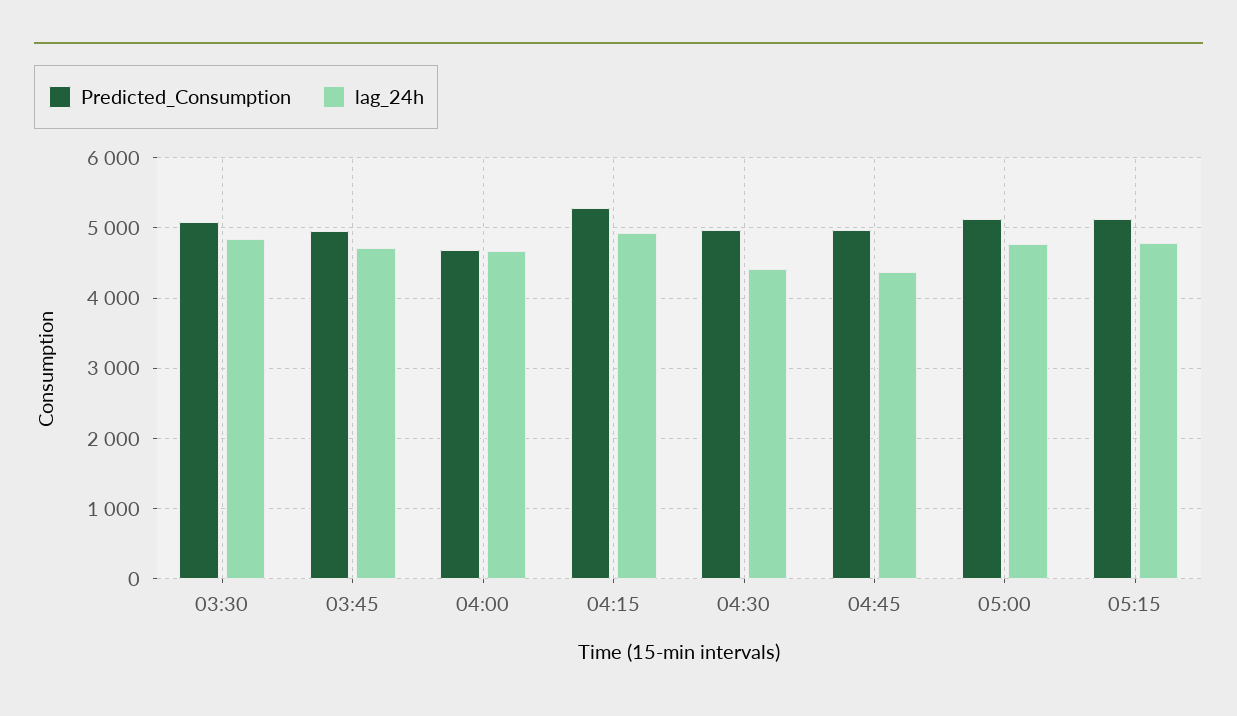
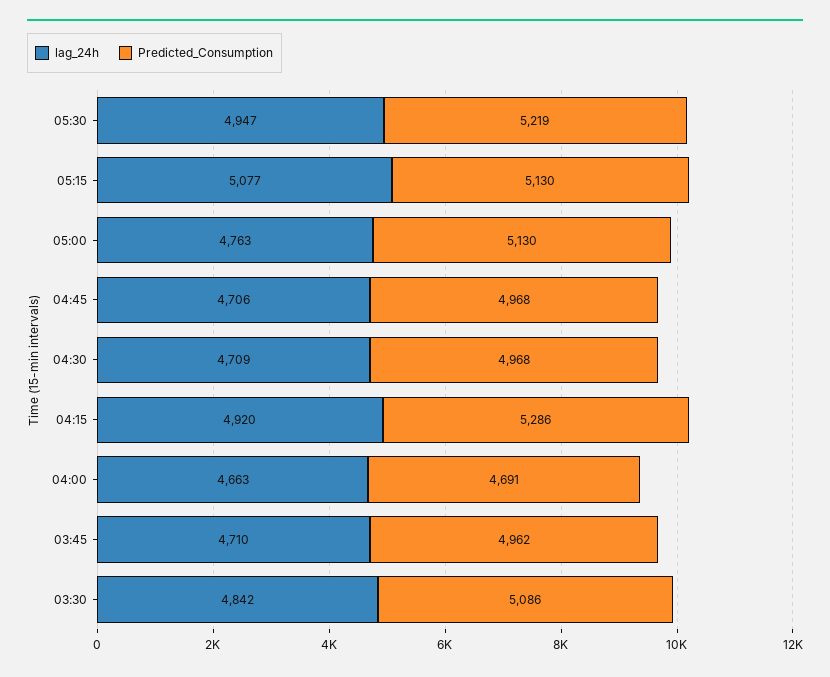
lag_24h, 04:30: 4400 -> 4709
lag_24h, 04:45: 4400 -> 4706
lag_24h, 05:15: 4800 -> 5077
lag_24h, 05:30: none -> 4947
Predicted_Consumption, 05:30: none -> 5219

